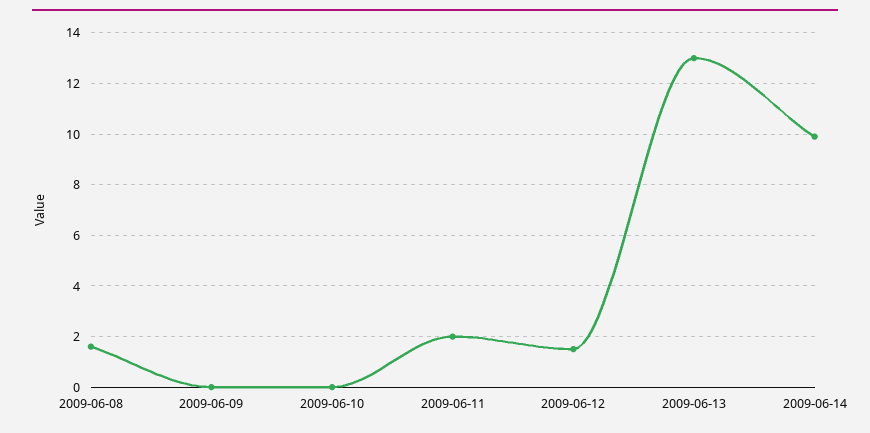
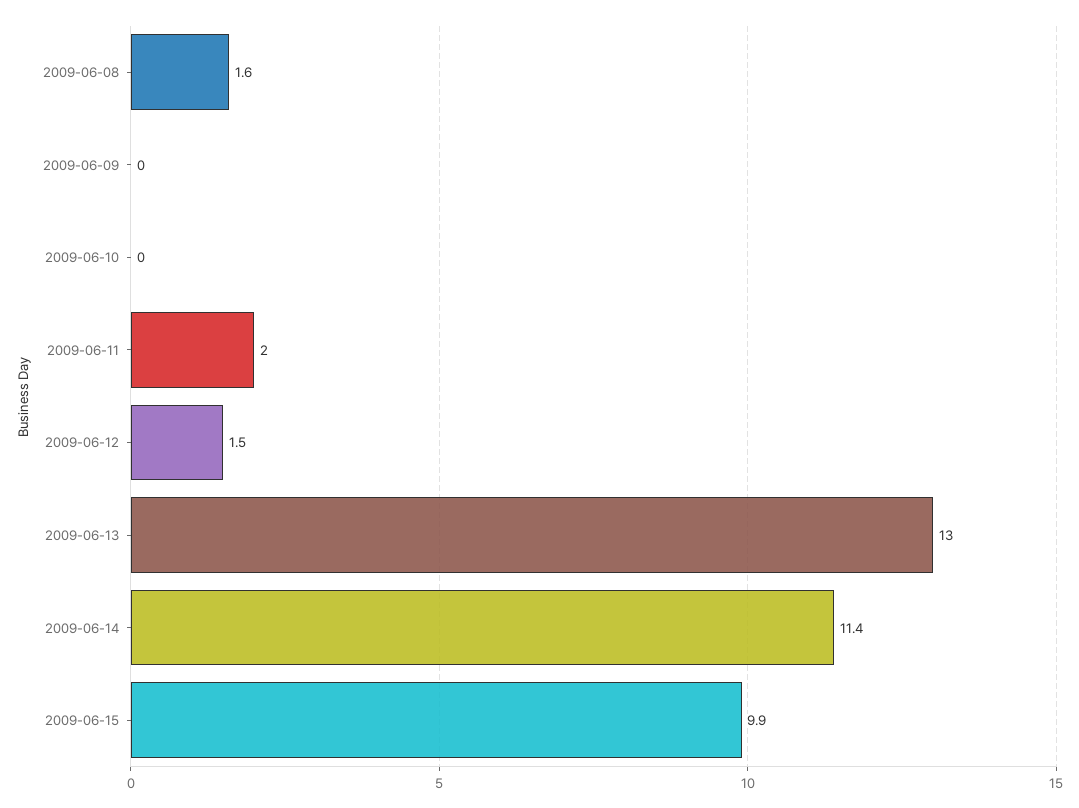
2009-06-14: 10 -> 11.4
2009-06-15: none -> 9.9

